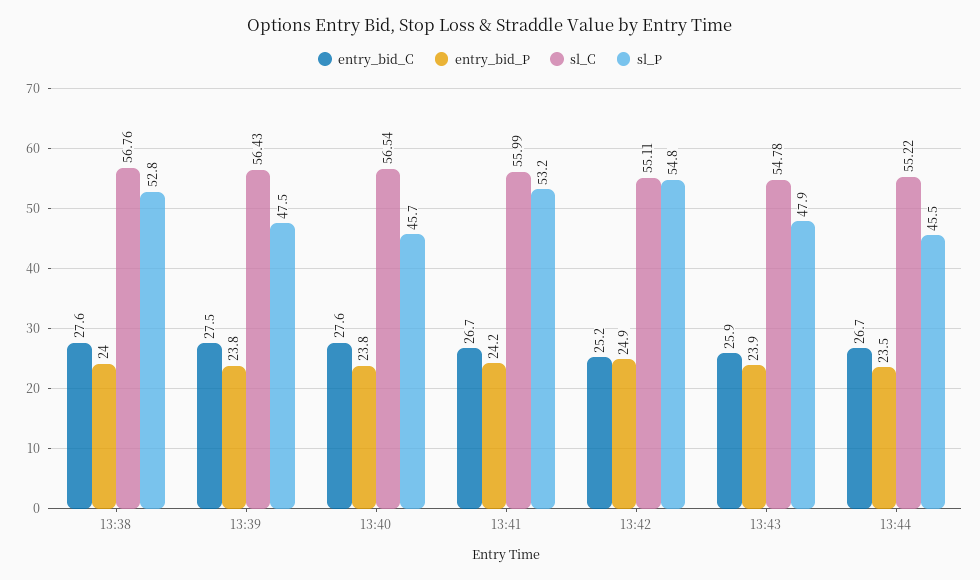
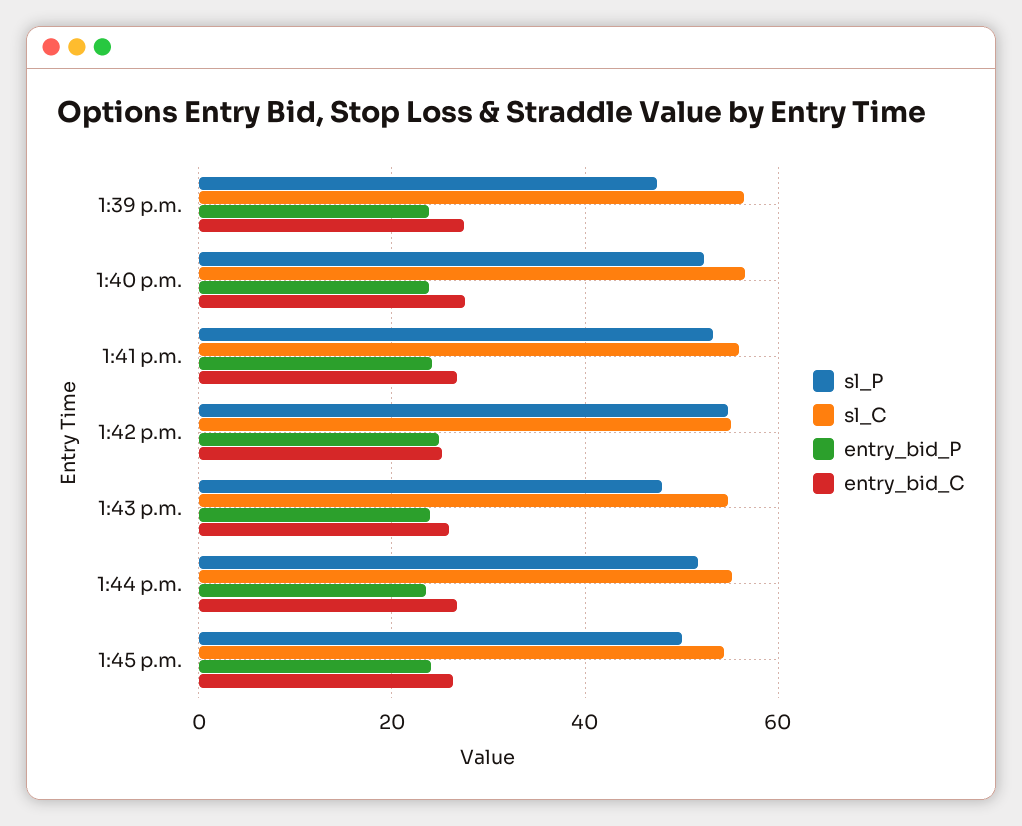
entry_bid_C, 13:38: 27.6 -> none
entry_bid_P, 13:38: 24 -> none
sl_C, 13:38: 56.76 -> none
sl_P, 13:38: 52.8 -> none
sl_P, 13:40: 45.7 -> 52
sl_P, 13:44: 45.5 -> 52
sl_P, 1:45 p.m.: none -> 50
sl_C, 1:45 p.m.: none -> 54
entry_bid_P, 1:45 p.m.: none -> 24
entry_bid_C, 1:45 p.m.: none -> 26

